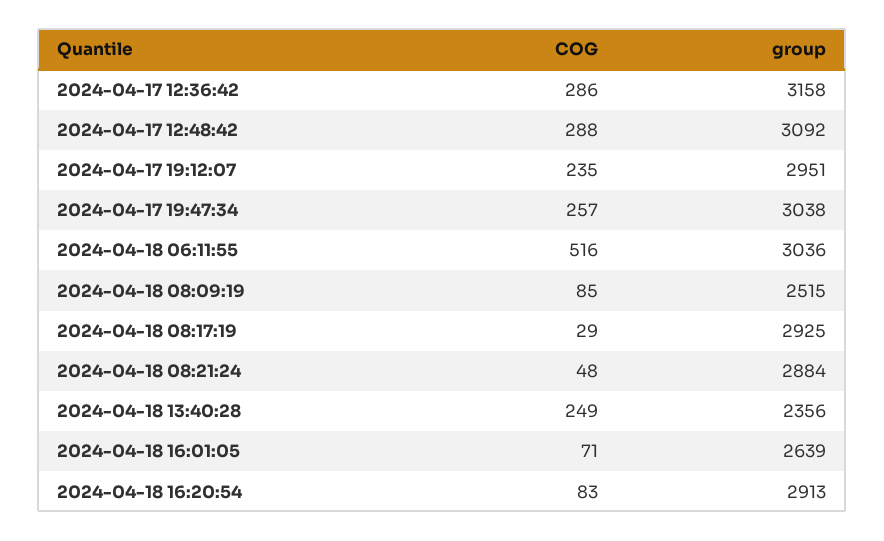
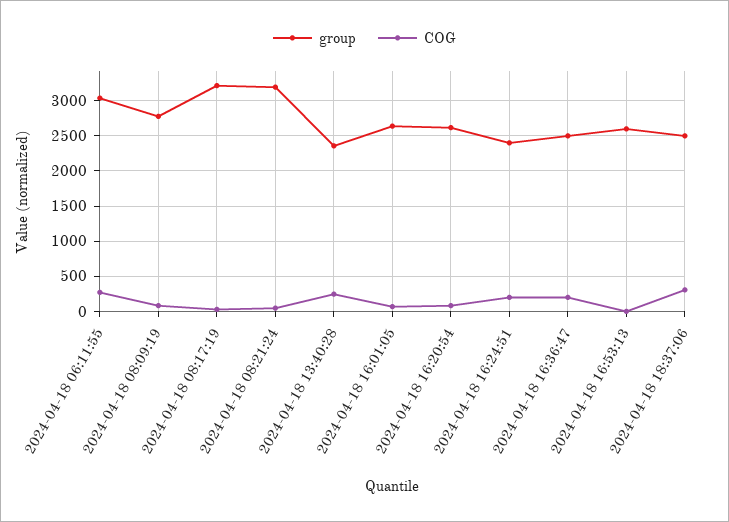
COG, 2024-04-17 12:36:42: 286 -> none
group, 2024-04-17 12:36:42: 3158 -> none
COG, 2024-04-17 12:48:42: 288 -> none
group, 2024-04-17 12:48:42: 3092 -> none
COG, 2024-04-17 19:12:07: 235 -> none
group, 2024-04-17 19:12:07: 2951 -> none
COG, 2024-04-17 19:47:34: 257 -> none
group, 2024-04-17 19:47:34: 3038 -> none
COG, 2024-04-18 06:11:55: 516 -> 300
group, 2024-04-18 08:09:19: 2515 -> 2800
group, 2024-04-18 08:17:19: 2925 -> 3200
group, 2024-04-18 08:21:24: 2884 -> 3200
group, 2024-04-18 16:20:54: 2913 -> 2600
group, 2024-04-18 16:24:51: none -> 2400
COG, 2024-04-18 16:24:51: none -> 200
group, 2024-04-18 16:36:47: none -> 2500
COG, 2024-04-18 16:36:47: none -> 200
group, 2024-04-18 16:53:13: none -> 2600
COG, 2024-04-18 16:53:13: none -> 0
group, 2024-04-18 18:37:06: none -> 2500
COG, 2024-04-18 18:37:06: none -> 300

